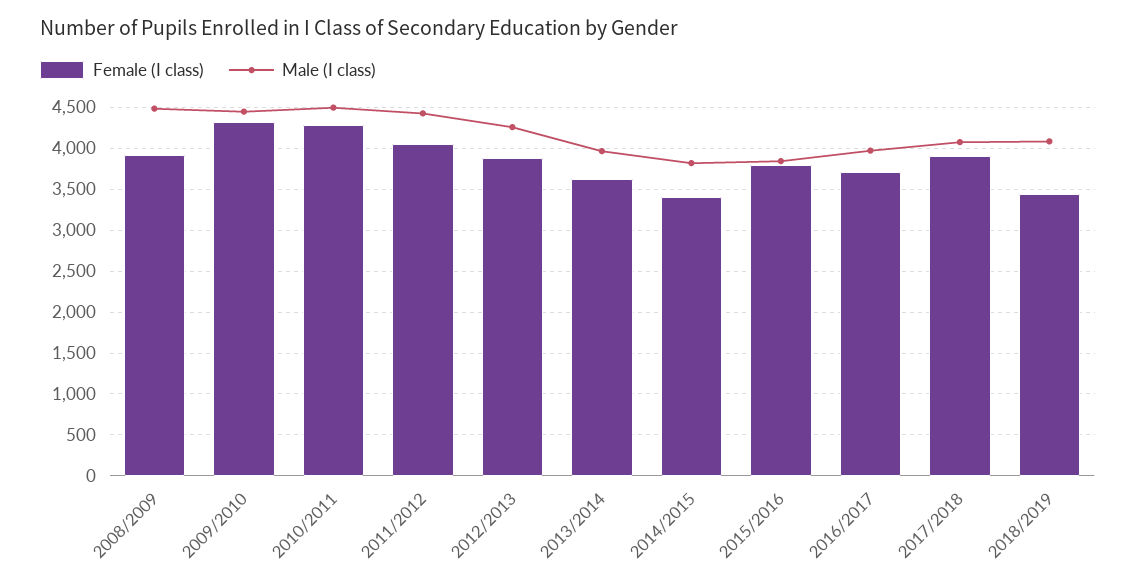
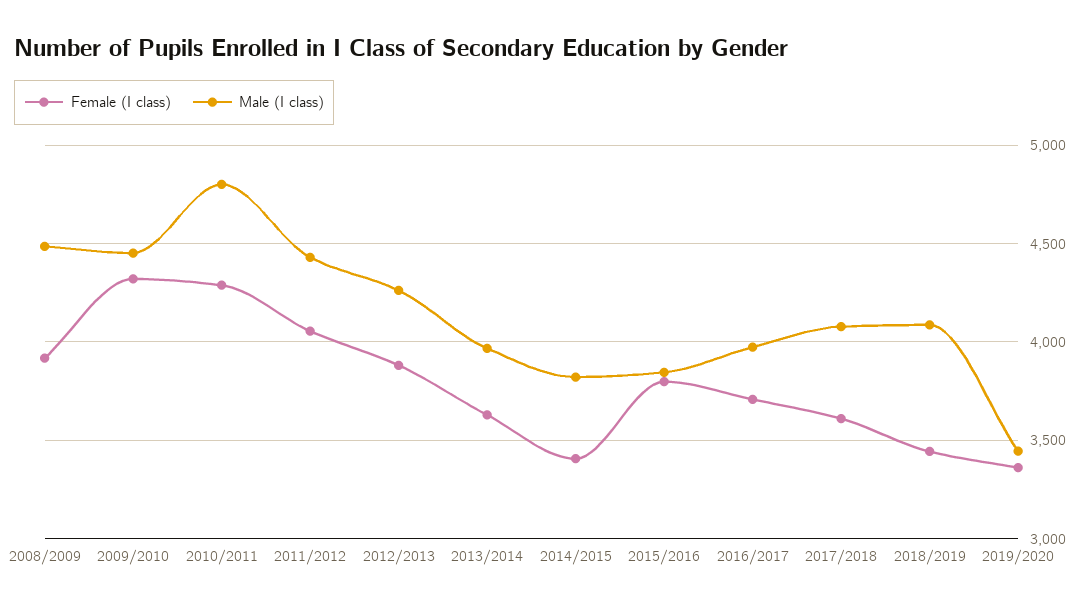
Male (I class), 2010/2011: 4500 -> 4800
Female (I class), 2017/2018: 3900 -> 3600
Female (I class), 2019/2020: none -> 3350
Male (I class), 2019/2020: none -> 3450

